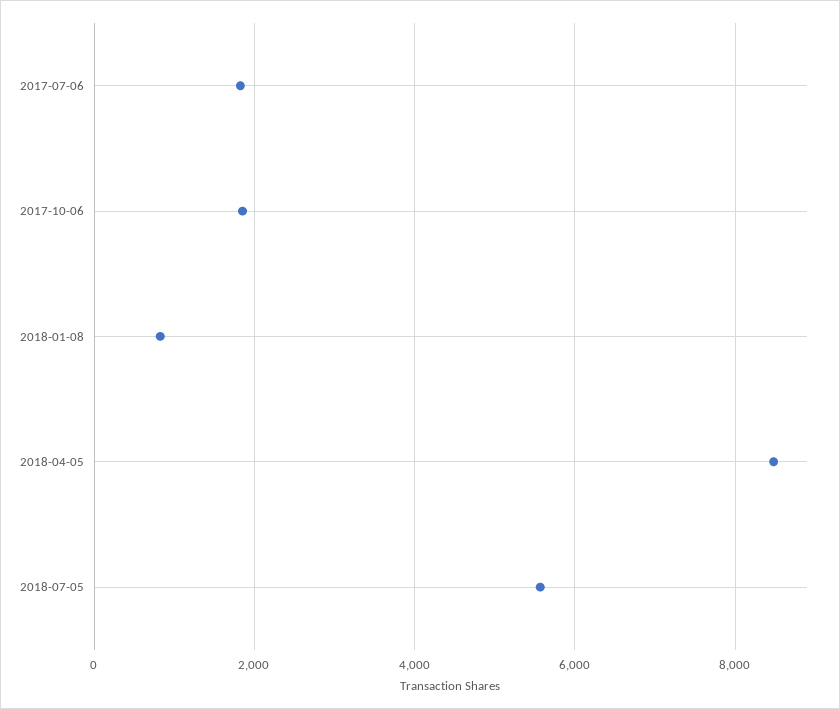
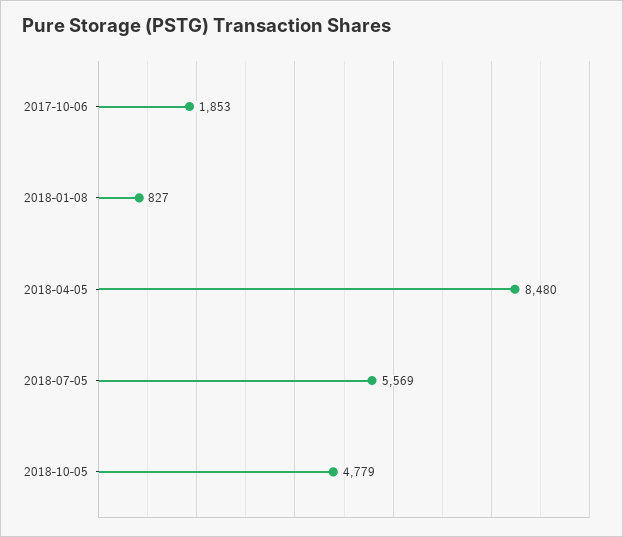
2017-07-06: 1800 -> none
2018-10-05: none -> 4779

